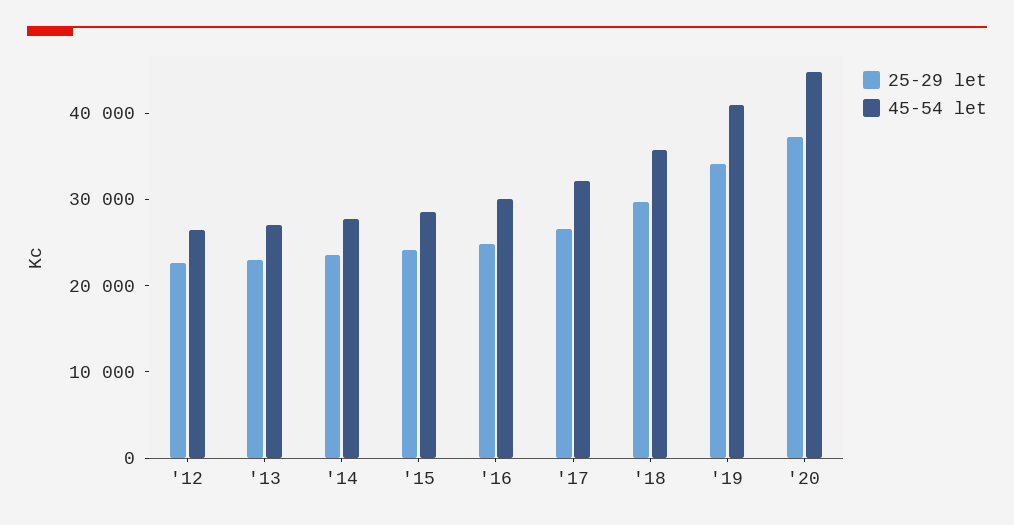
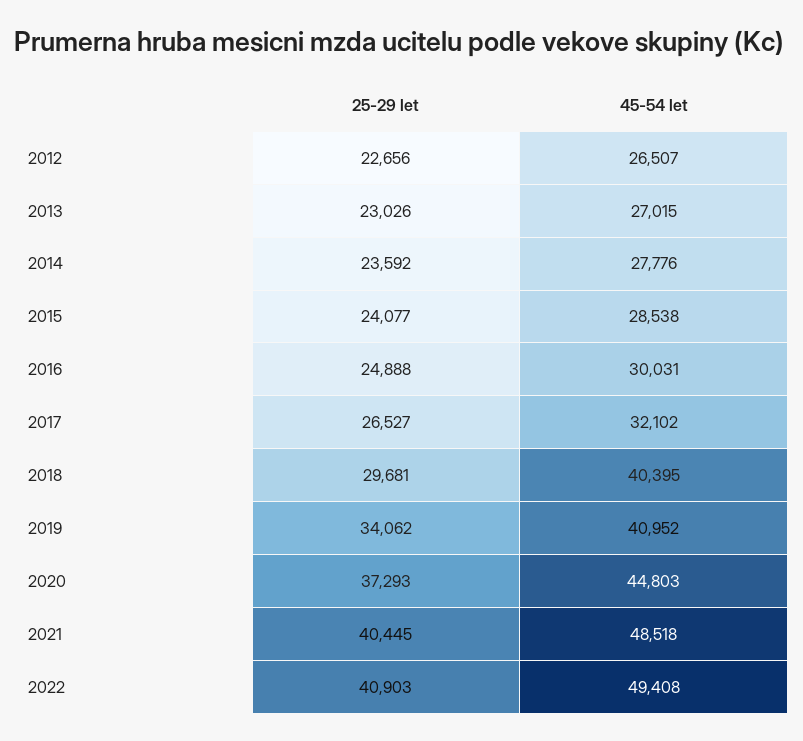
45-54 let, '18: 36000 -> 40395
25-29 let, 2021: none -> 40445
45-54 let, 2021: none -> 48518
25-29 let, 2022: none -> 40903
45-54 let, 2022: none -> 49408

